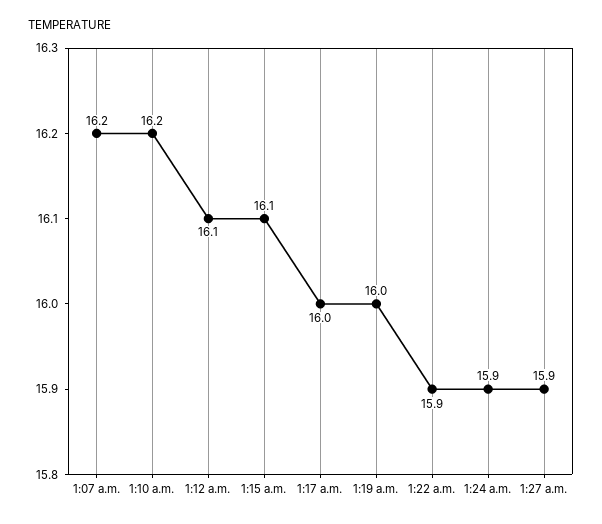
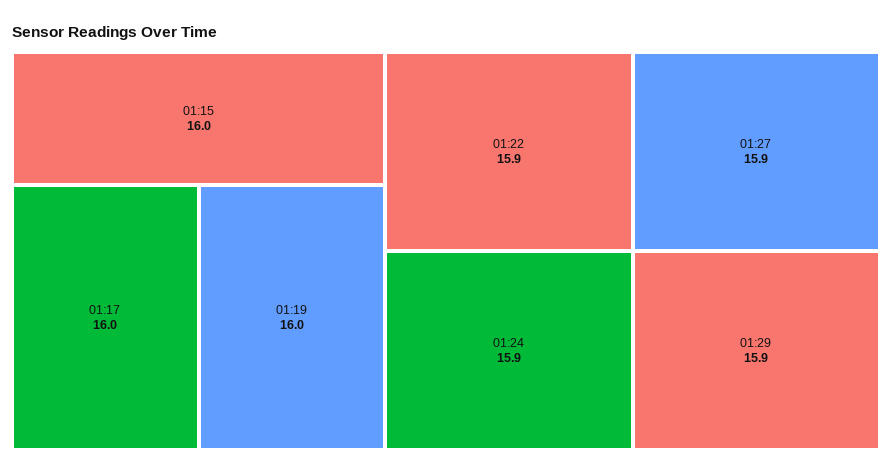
1:07 a.m.: 16.2 -> none
1:10 a.m.: 16.2 -> none
1:12 a.m.: 16.1 -> none
1:15 a.m.: 16.1 -> 16
01:29: none -> 15.9

